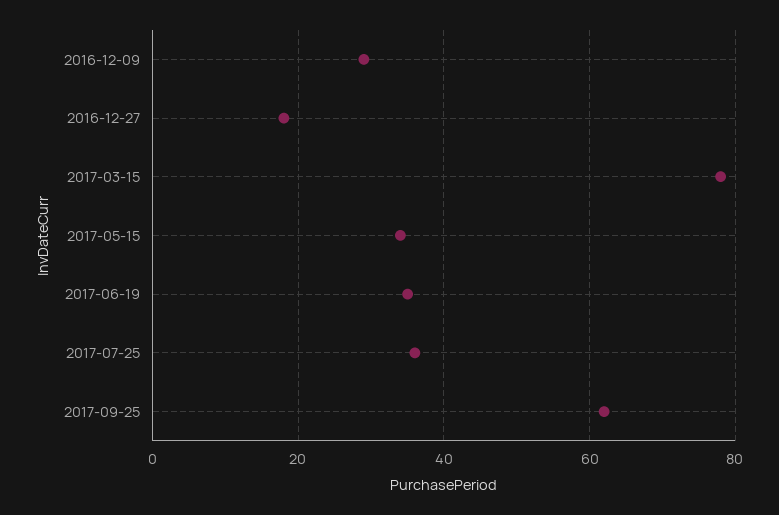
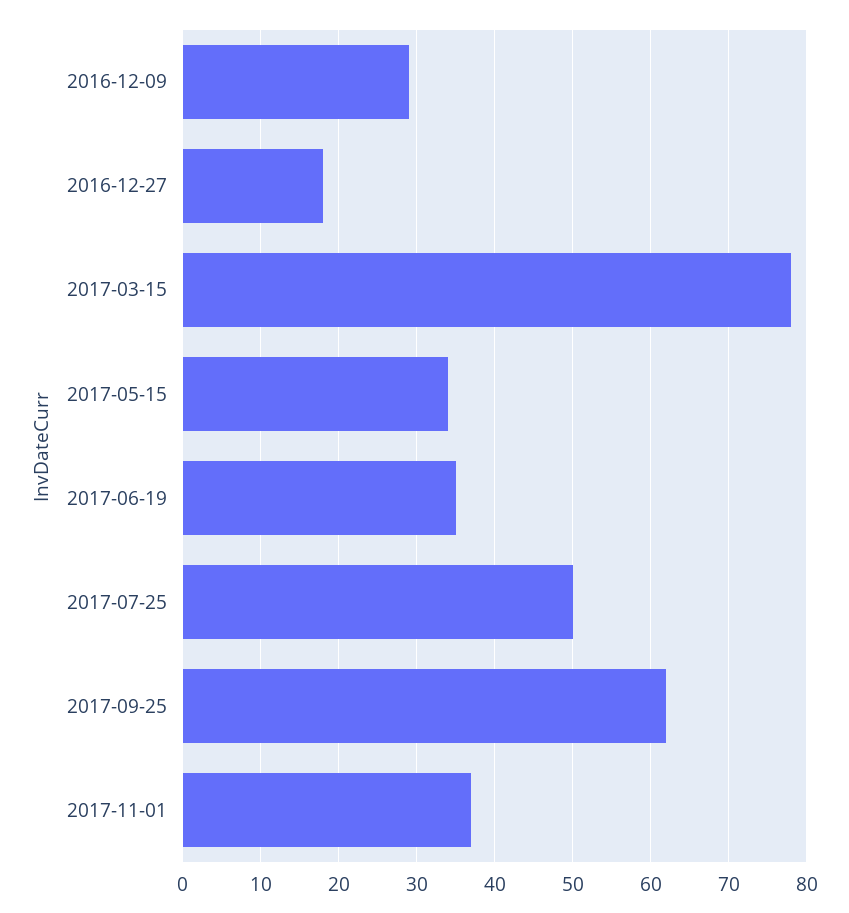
2017-07-25: 35 -> 50
2017-11-01: none -> 37

